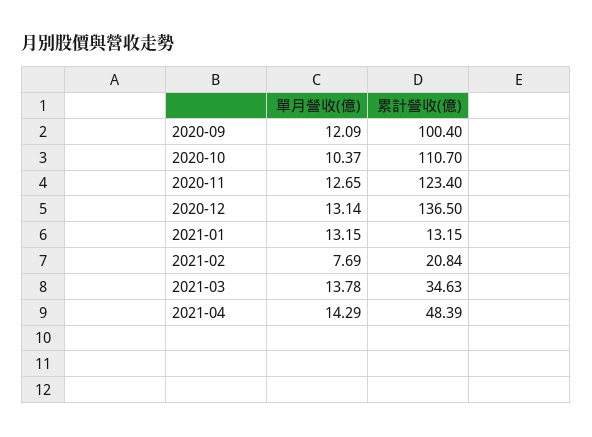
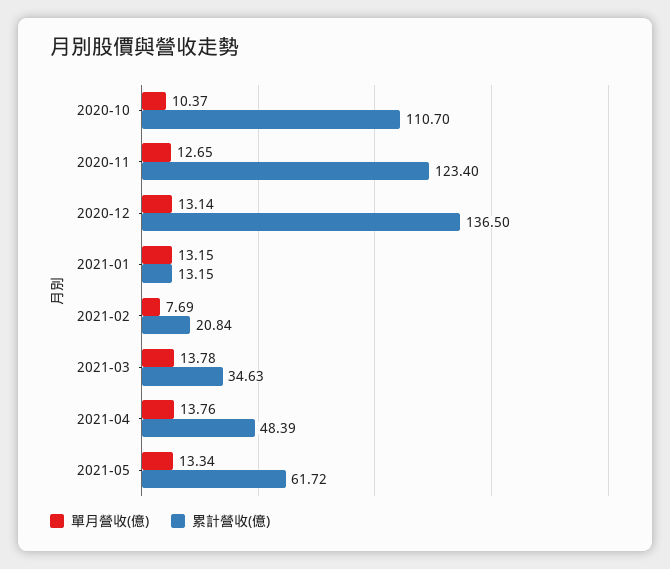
單月營收(億), 2020-09: 12.09 -> none
累計營收(億), 2020-09: 100.4 -> none
單月營收(億), 2021-04: 14.29 -> 13.76
單月營收(億), 2021-05: none -> 13.34
累計營收(億), 2021-05: none -> 61.72

